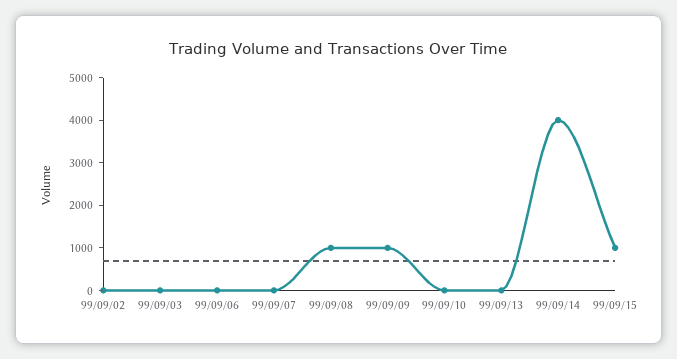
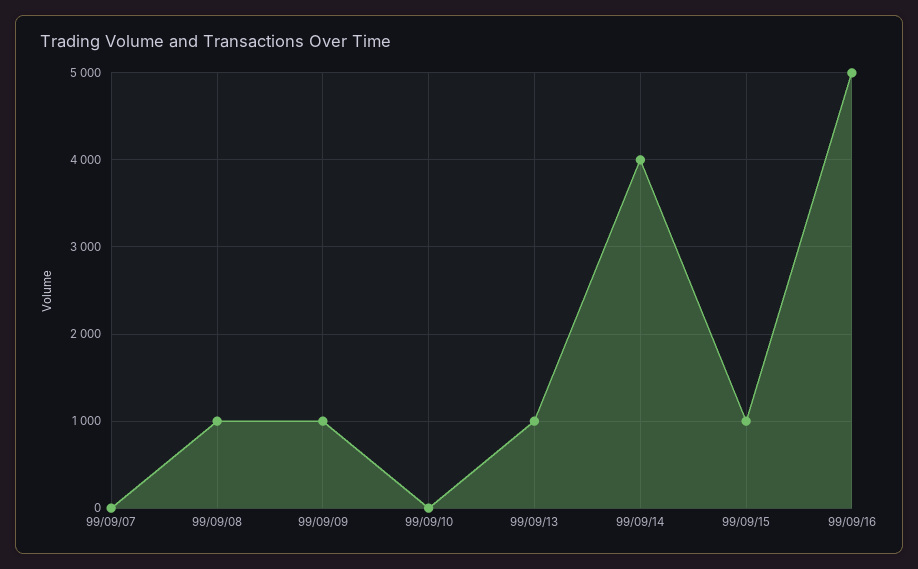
99/09/02: 0 -> none
99/09/03: 0 -> none
99/09/06: 0 -> none
99/09/13: 0 -> 1000
99/09/16: none -> 5000

